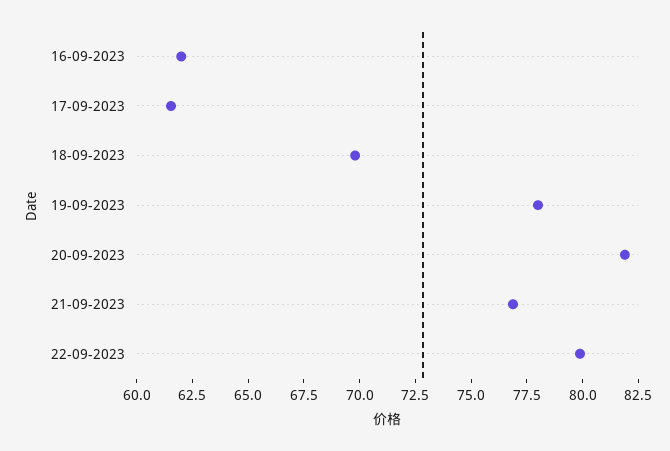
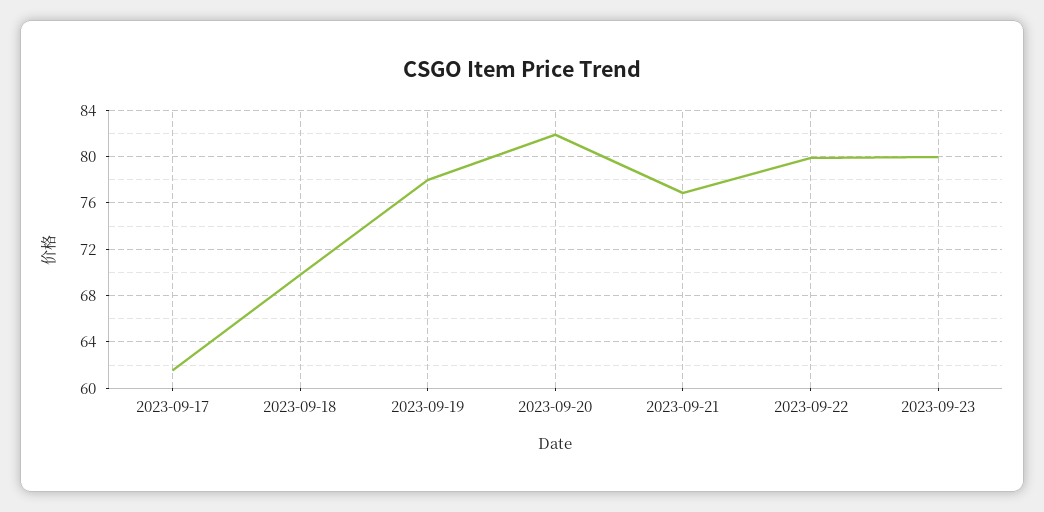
16-09-2023: 62 -> none
2023-09-23: none -> 80

